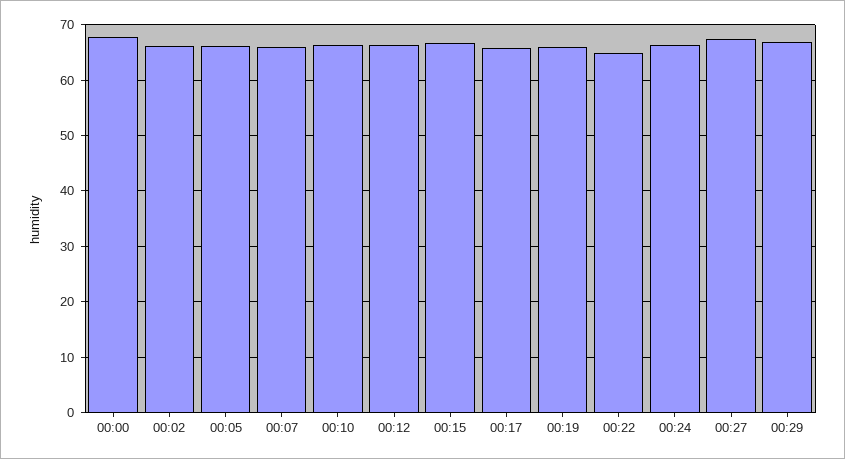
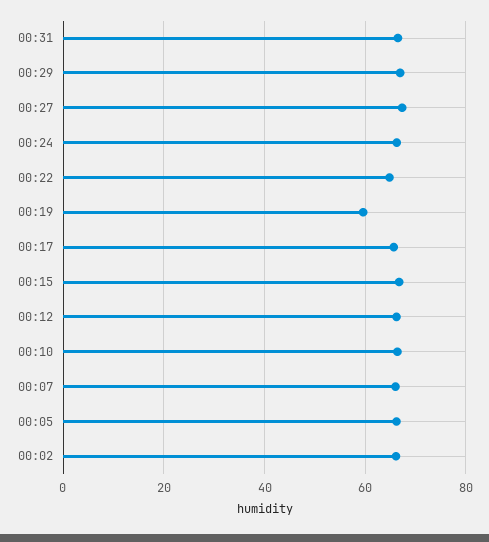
00:00: 68 -> none
00:19: 66 -> 60
00:31: none -> 66

